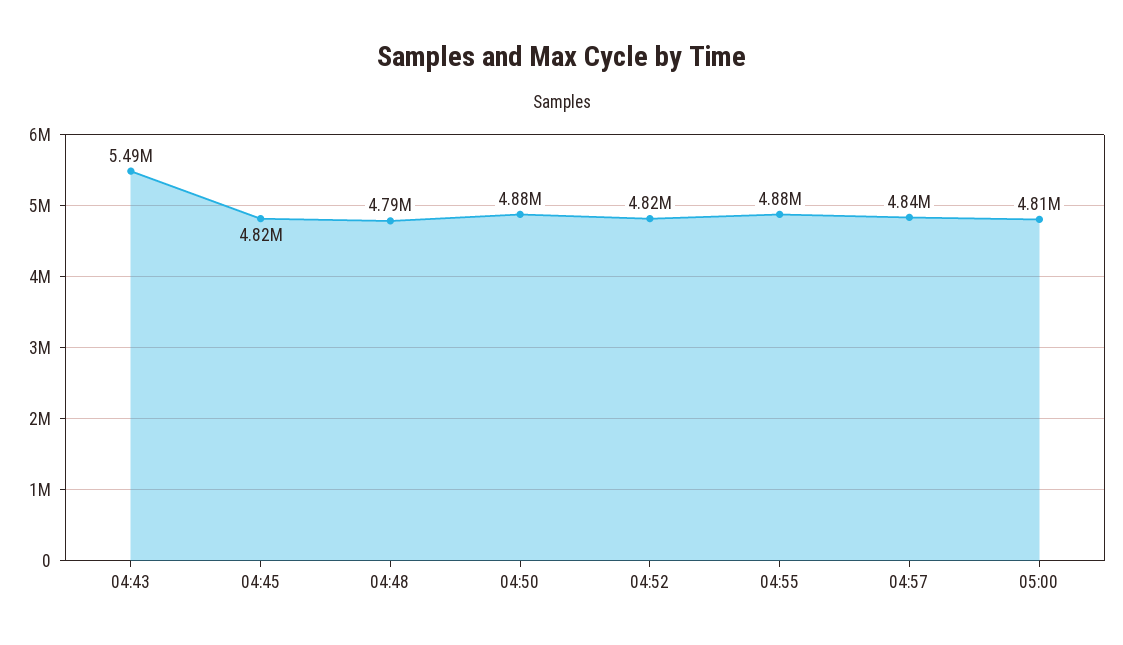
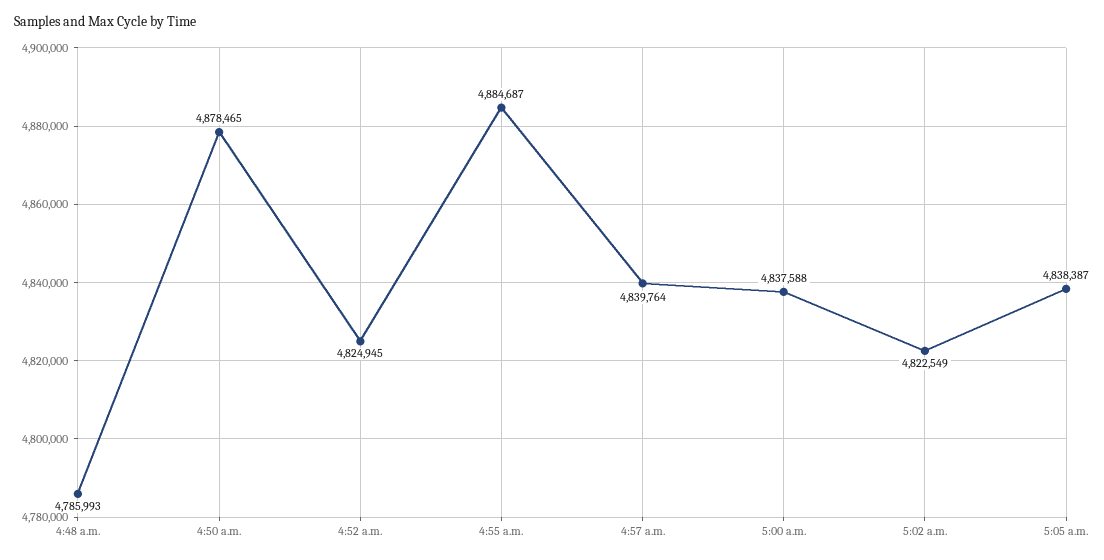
04:43: 5490000 -> none
04:45: 4820000 -> none
05:00: 4810000 -> 4837588
5:02 a.m.: none -> 4822549
5:05 a.m.: none -> 4838387

